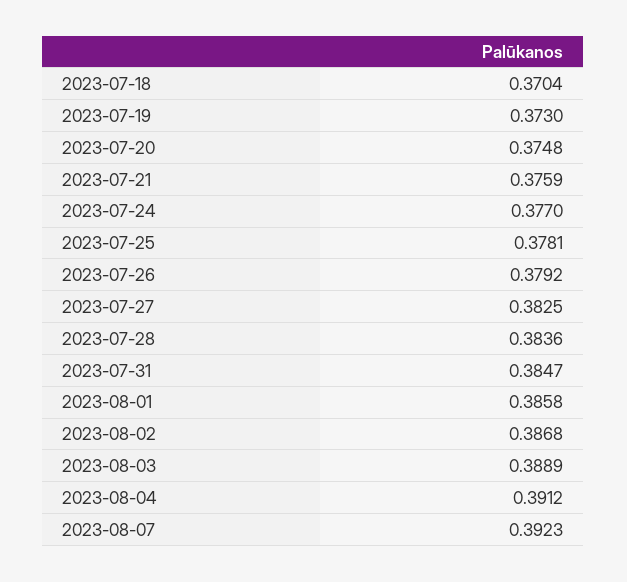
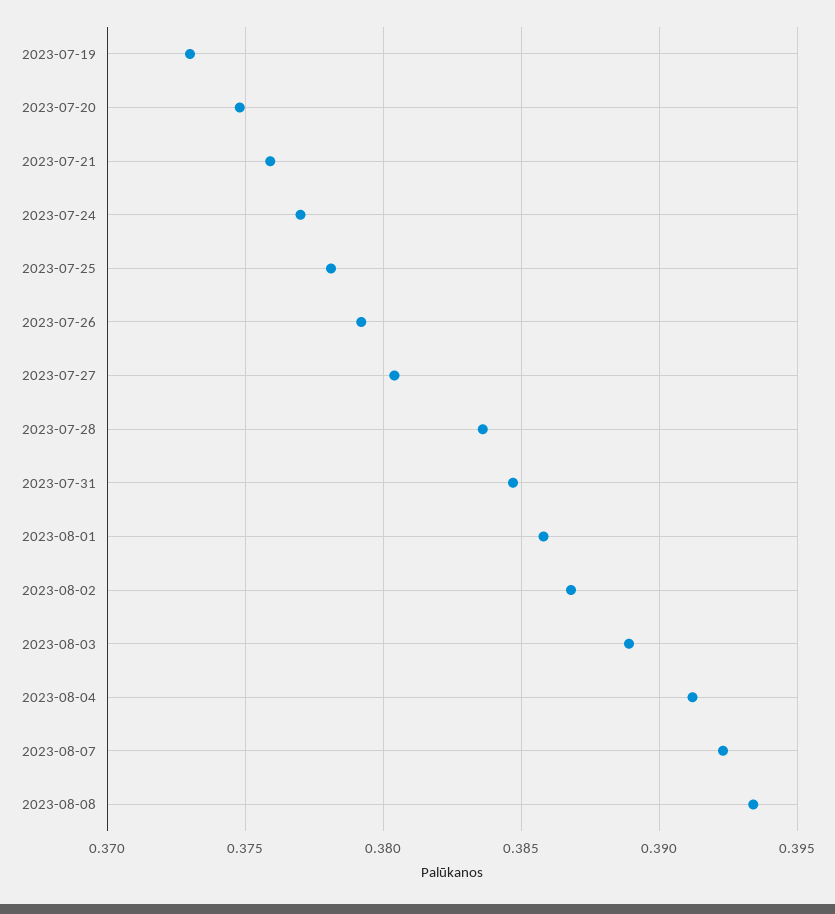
2023-07-18: 0.3704 -> none
2023-07-27: 0.3825 -> 0.3805
2023-08-08: none -> 0.3935

